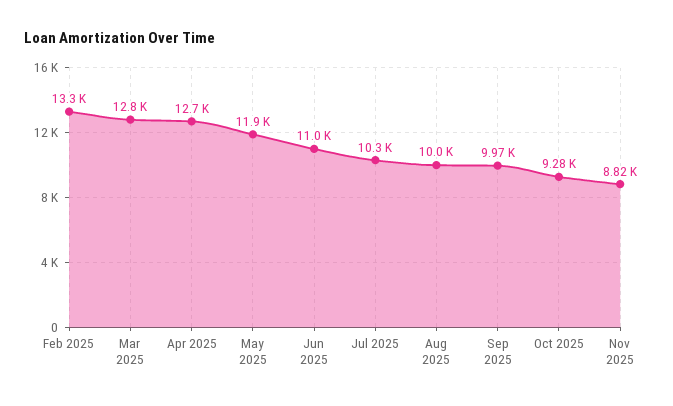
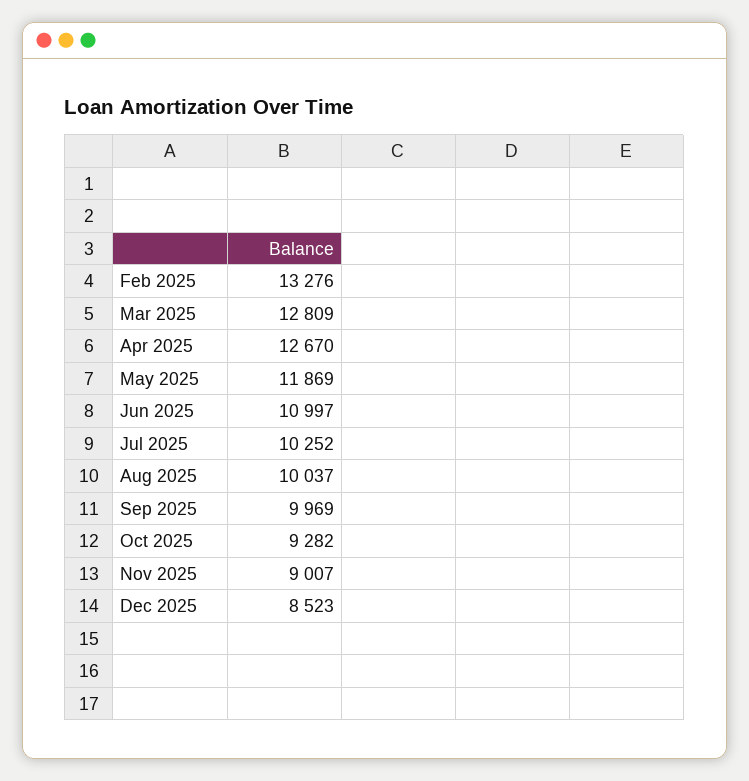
Nov 2025: 8820 -> 9007
Dec 2025: none -> 8523

